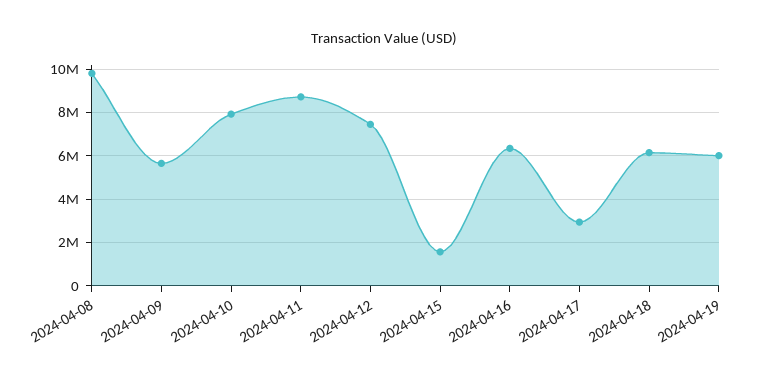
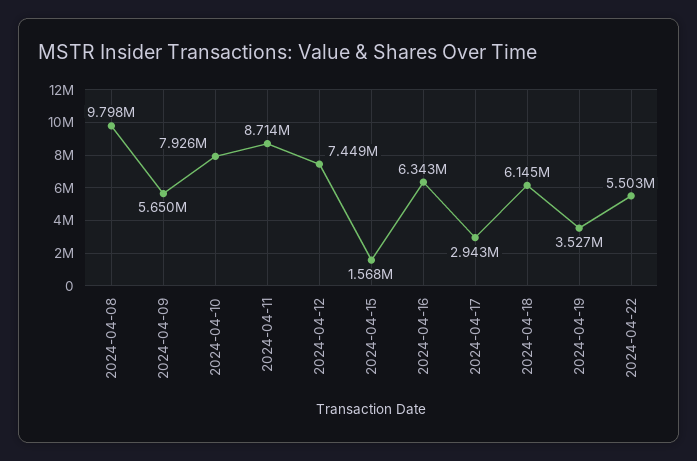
2024-04-19: 6000000 -> 3527000
2024-04-22: none -> 5503000

